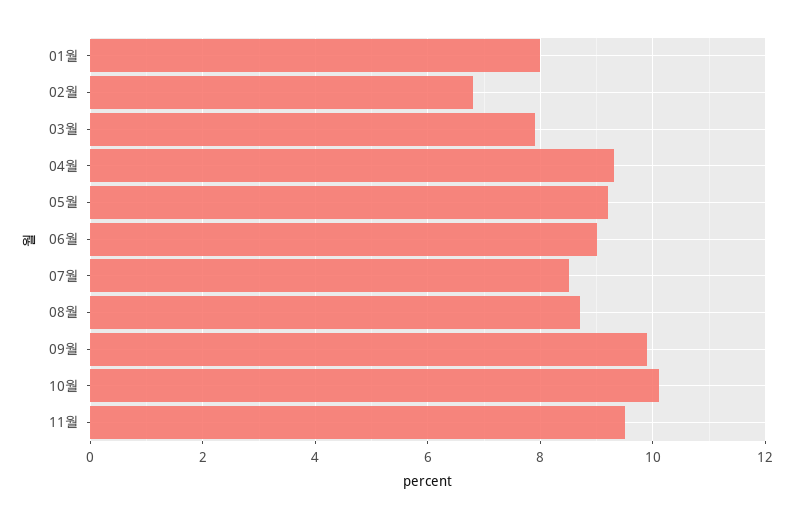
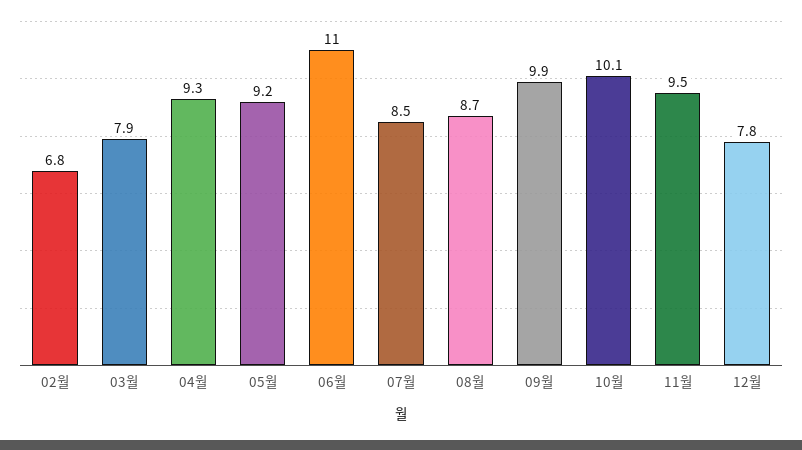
01월: 8 -> none
06월: 9 -> 11
12월: none -> 7.8

